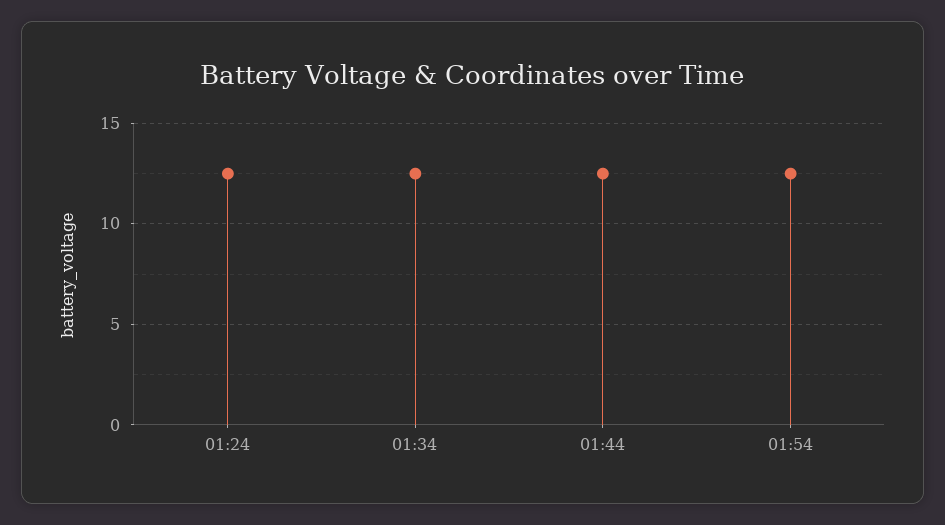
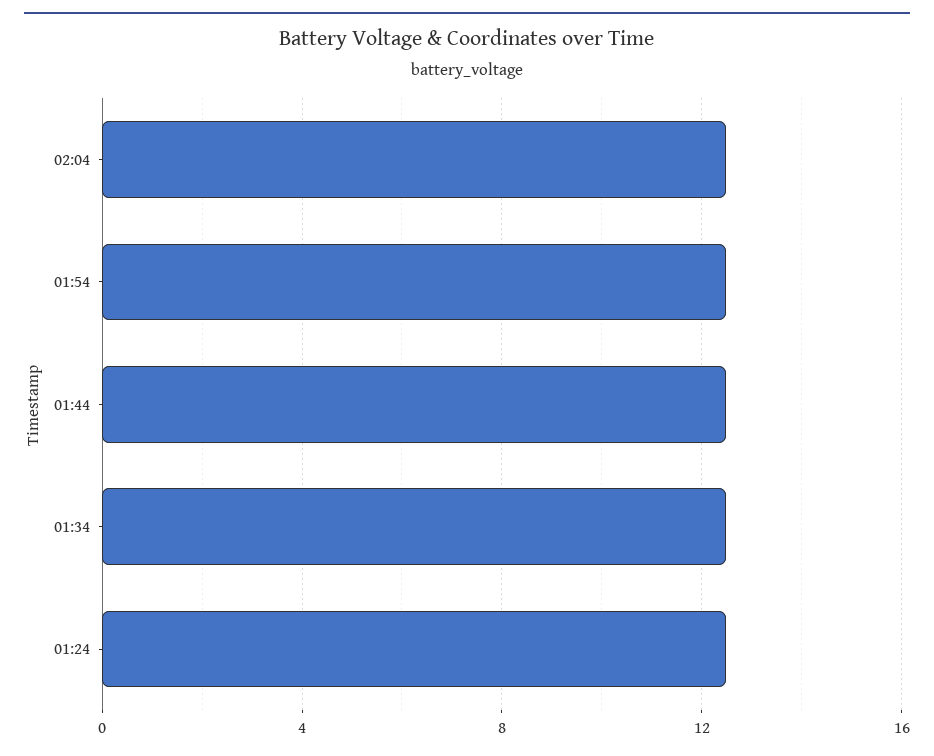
02:04: none -> 12.5

